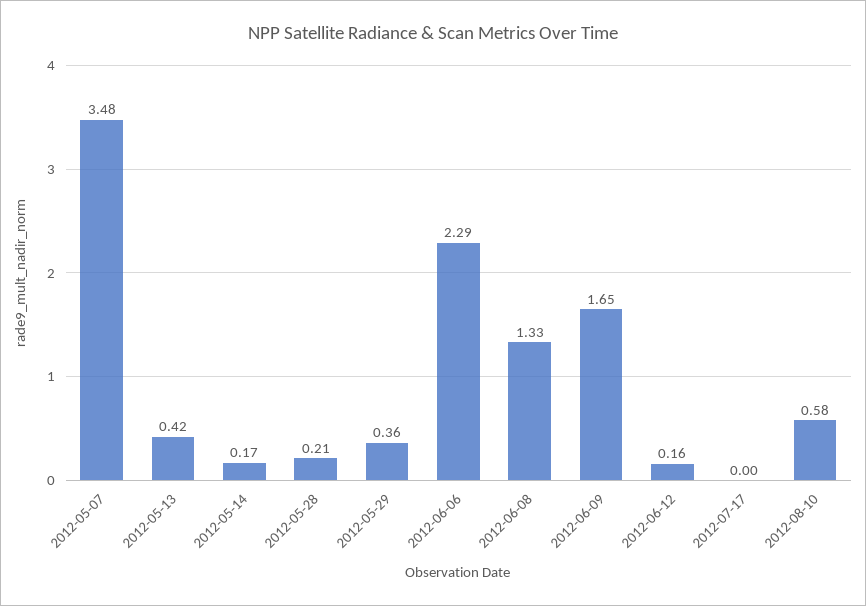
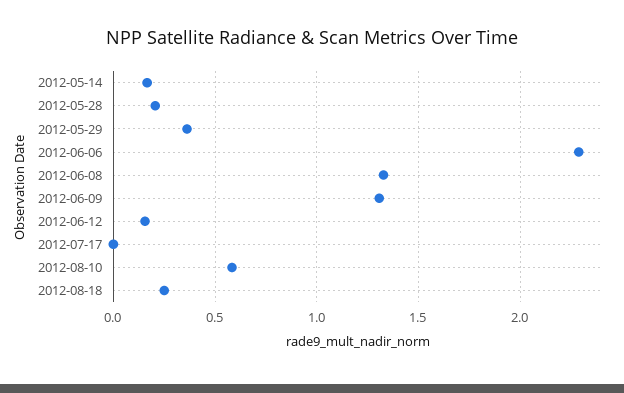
2012-05-07: 3.48 -> none
2012-05-13: 0.42 -> none
2012-06-09: 1.65 -> 1.3
2012-08-18: none -> 0.25

